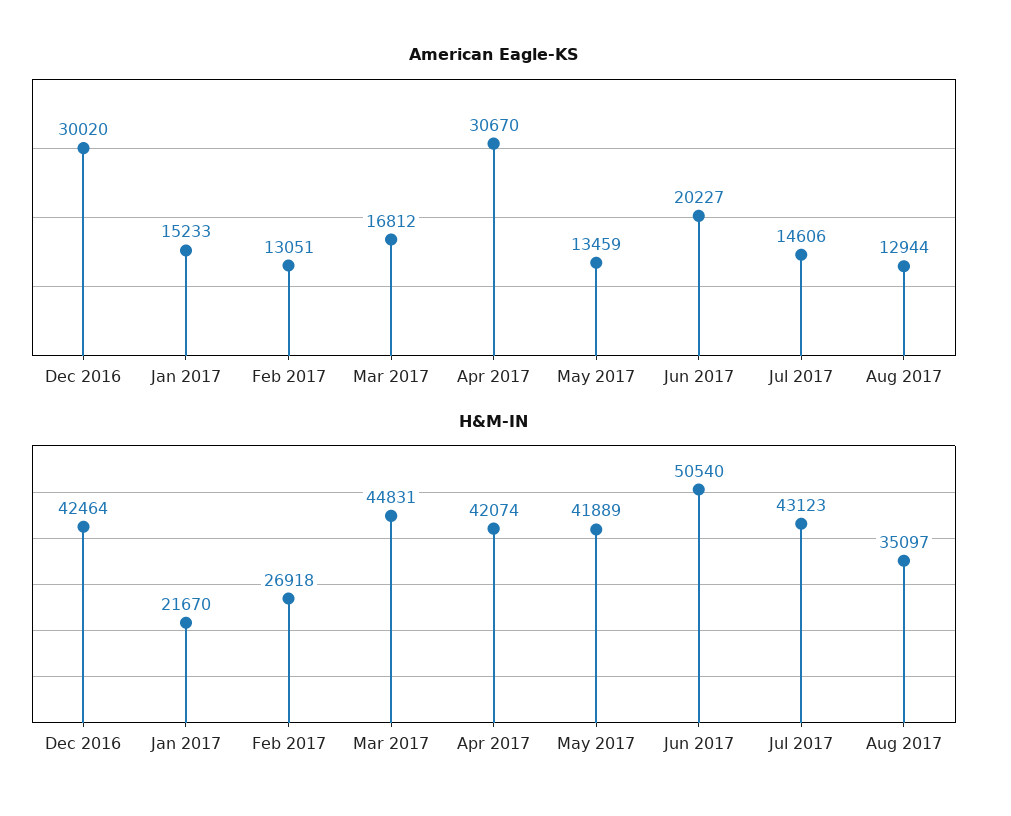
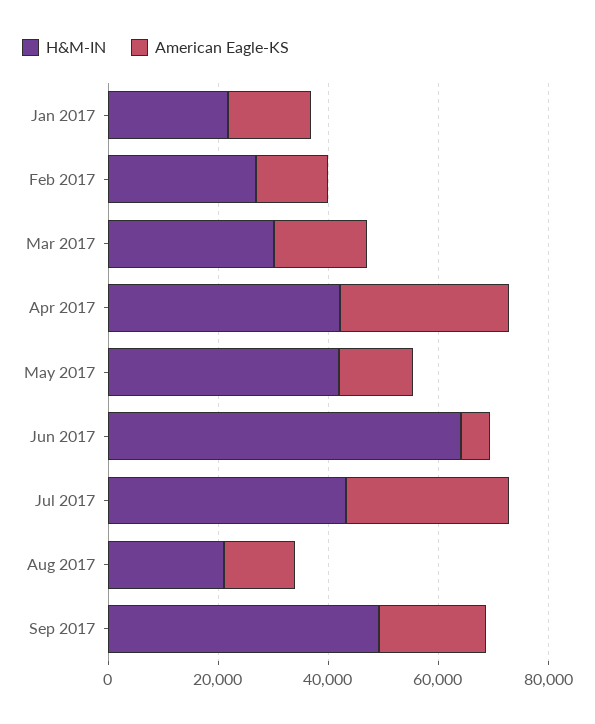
American Eagle-KS, Dec 2016: 30020 -> none
American Eagle-KS, Jun 2017: 20227 -> 5000
American Eagle-KS, Jul 2017: 14606 -> 30000
H&M-IN, Dec 2016: 42464 -> none
H&M-IN, Mar 2017: 44831 -> 30000
H&M-IN, Jun 2017: 50540 -> 65000
H&M-IN, Aug 2017: 35097 -> 20000
H&M-IN, Sep 2017: none -> 50000
American Eagle-KS, Sep 2017: none -> 20000

